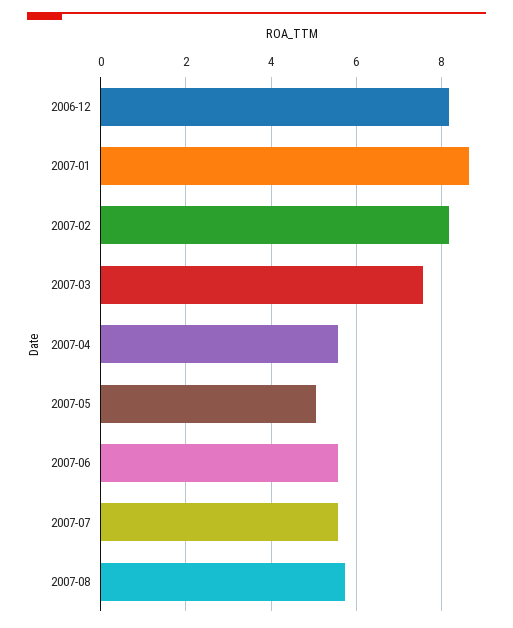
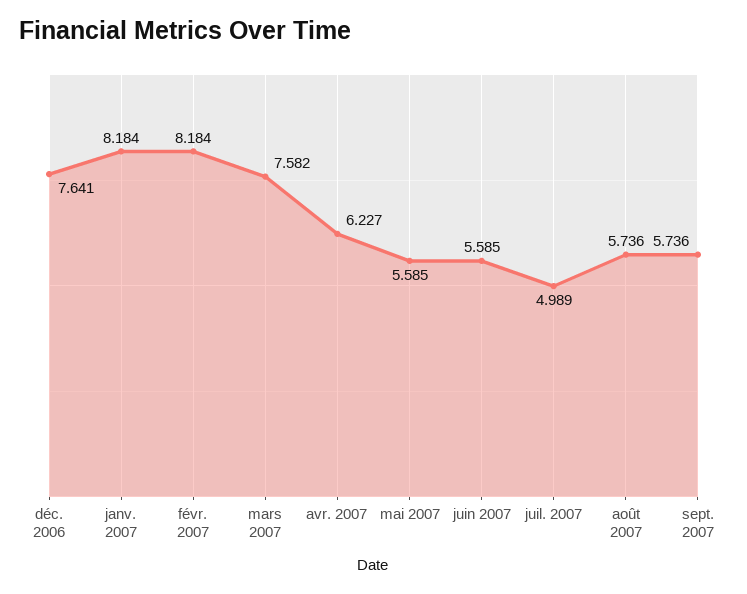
2006-12: 8.2 -> 7.641
2007-01: 8.6 -> 8.184
2007-04: 5.6 -> 6.227
2007-05: 5 -> 5.585
2007-07: 5.6 -> 4.989
sept. 2007: none -> 5.736

